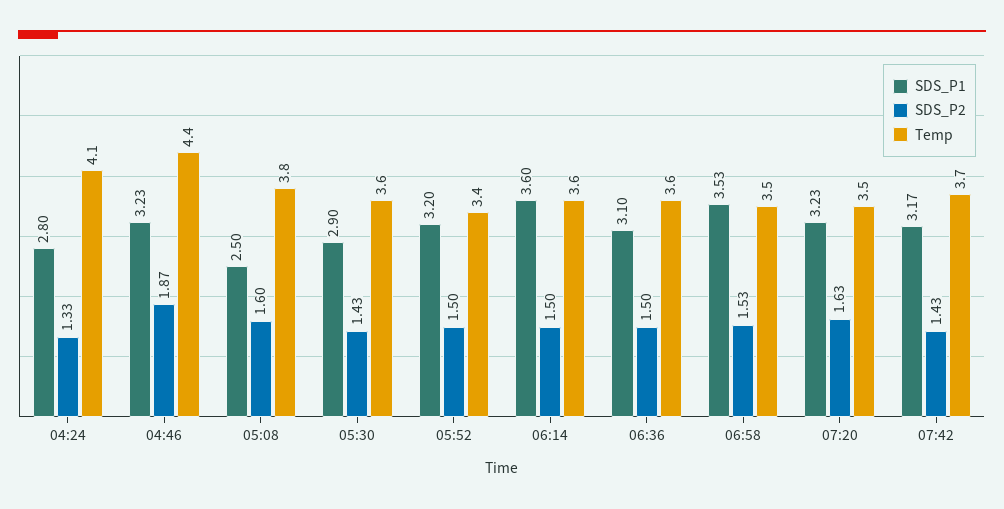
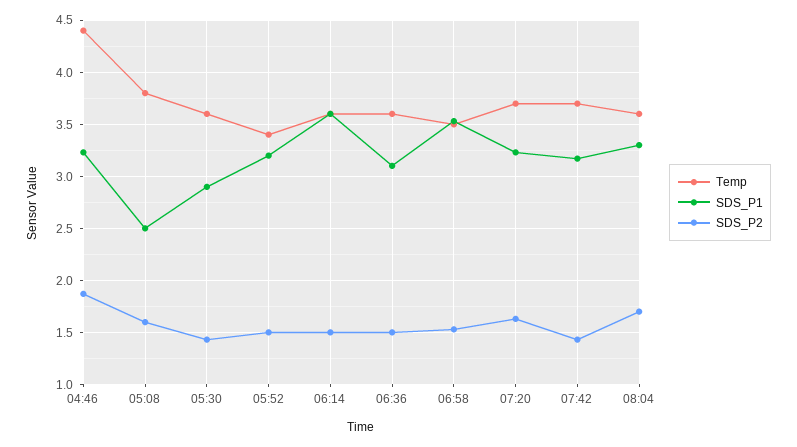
SDS_P1, 04:24: 2.8 -> none
SDS_P2, 04:24: 1.33 -> none
Temp, 04:24: 4.1 -> none
Temp, 07:20: 3.5 -> 3.7
Temp, 08:04: none -> 3.6
SDS_P1, 08:04: none -> 3.3
SDS_P2, 08:04: none -> 1.7

